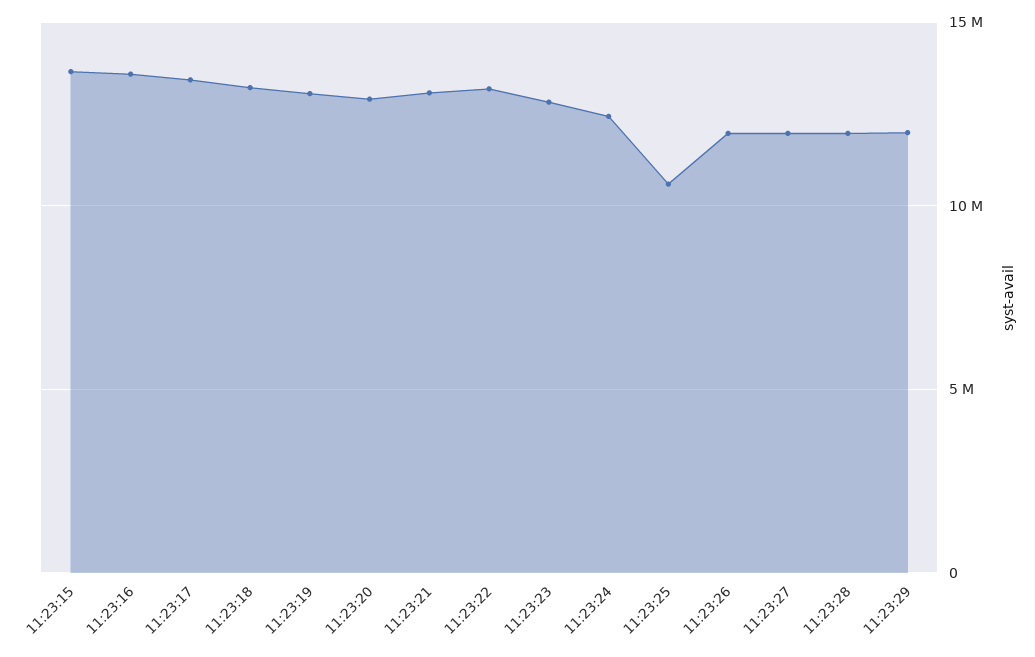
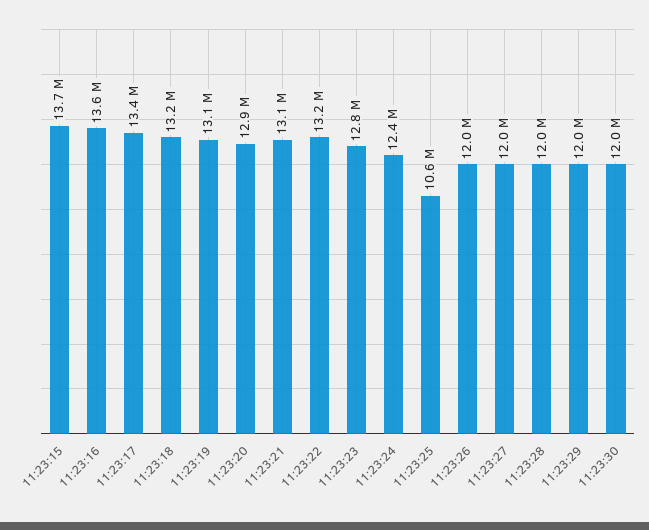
11:23:30: none -> 12000000

